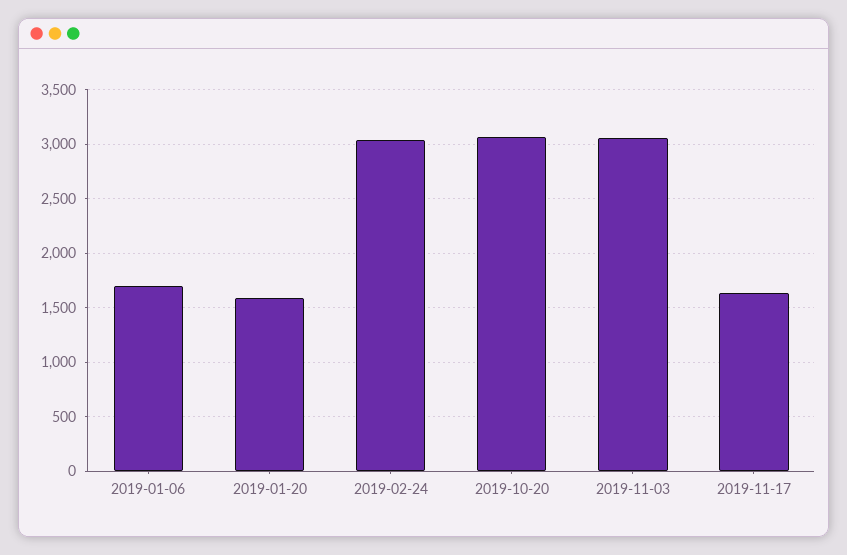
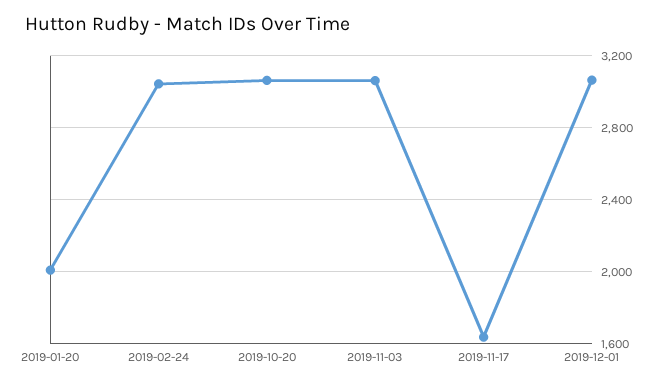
2019-01-06: 1700 -> none
2019-01-20: 1600 -> 2000
2019-12-01: none -> 3050

